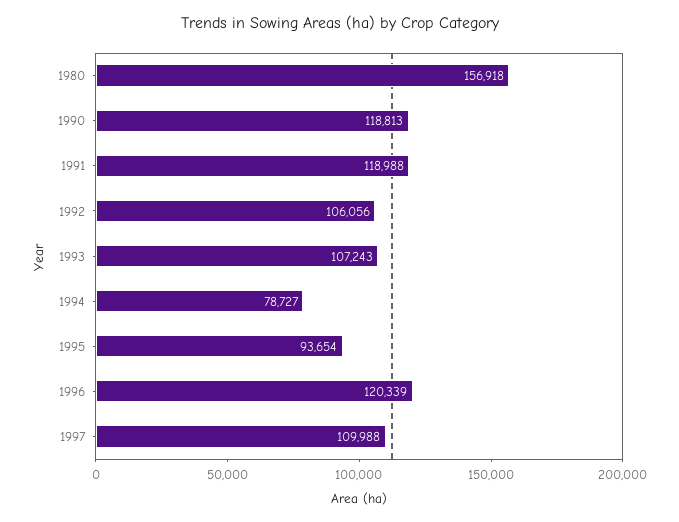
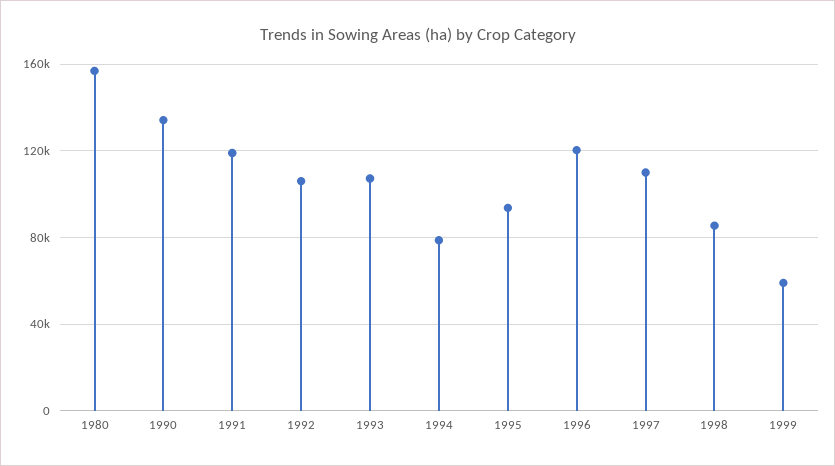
1990: 118813 -> 135000
1998: none -> 85000
1999: none -> 60000

